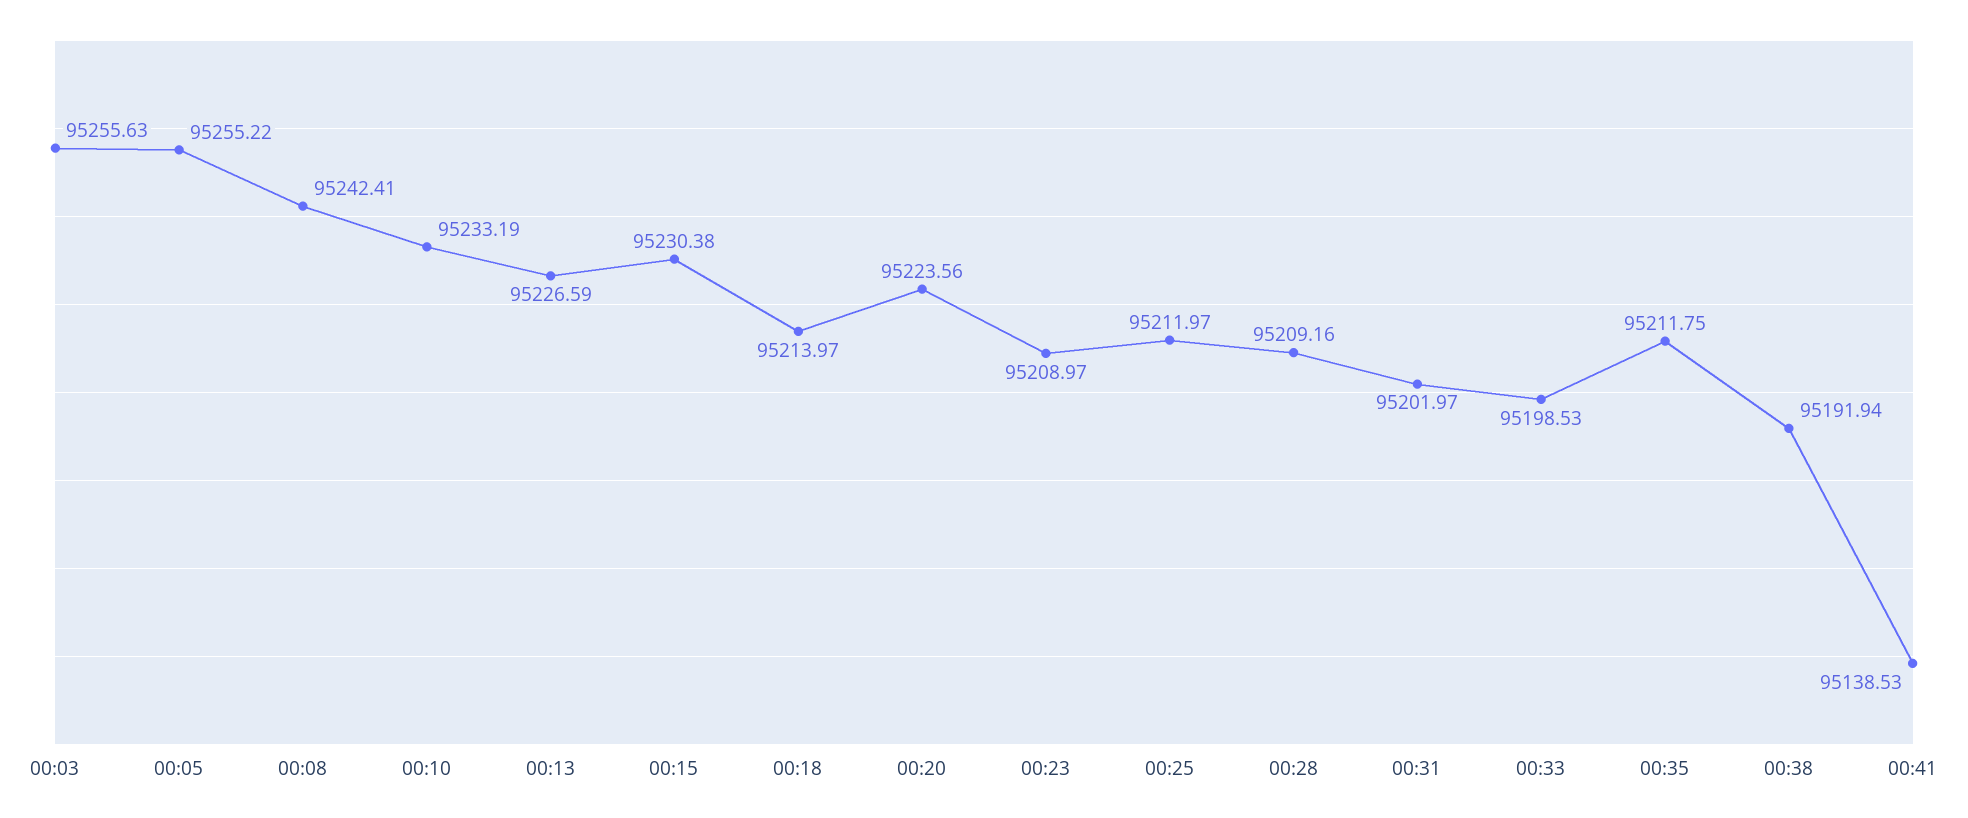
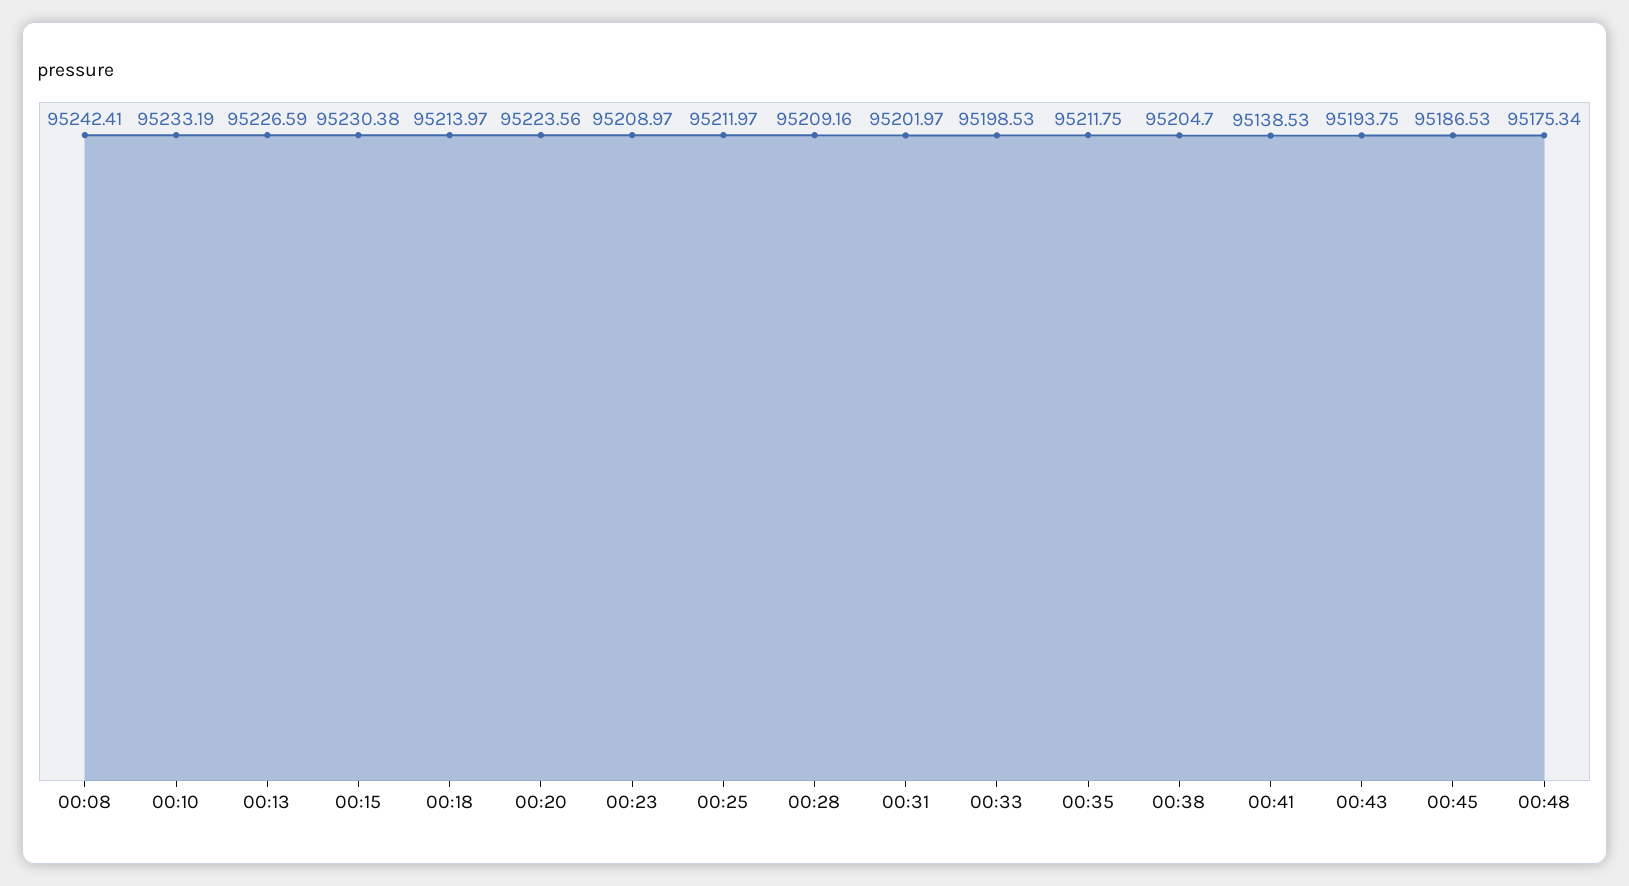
00:03: 95255.63 -> none
00:05: 95255.22 -> none
00:38: 95191.94 -> 95204.7
00:43: none -> 95193.75
00:45: none -> 95186.53
00:48: none -> 95175.34

